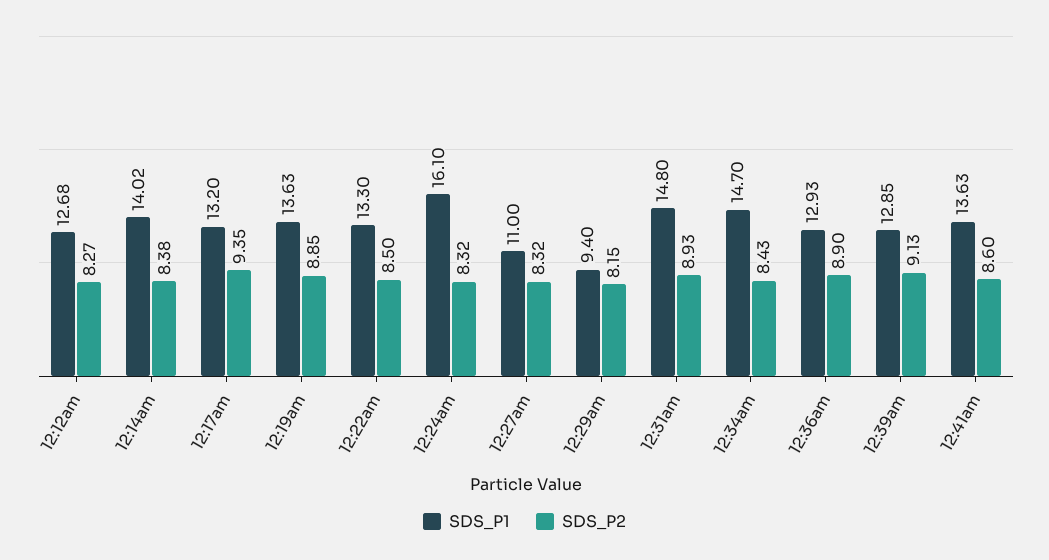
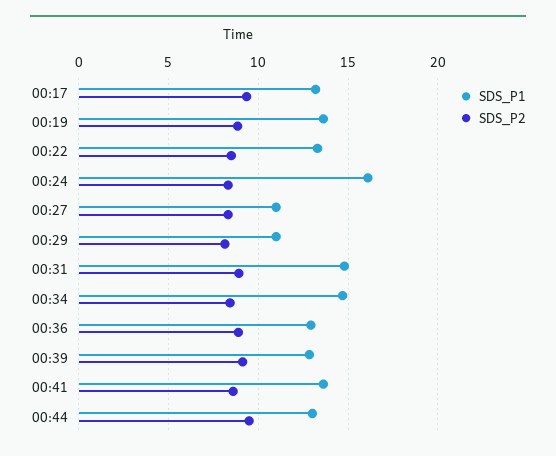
SDS_P1, 12:12am: 12.68 -> none
SDS_P2, 12:12am: 8.27 -> none
SDS_P1, 12:14am: 14.02 -> none
SDS_P2, 12:14am: 8.38 -> none
SDS_P1, 12:29am: 9.4 -> 11
SDS_P1, 00:44: none -> 13
SDS_P2, 00:44: none -> 9.5

